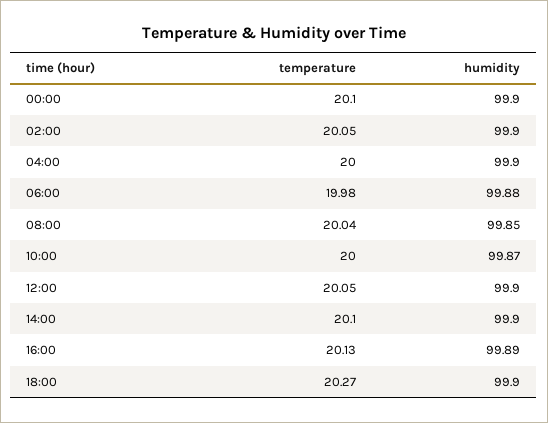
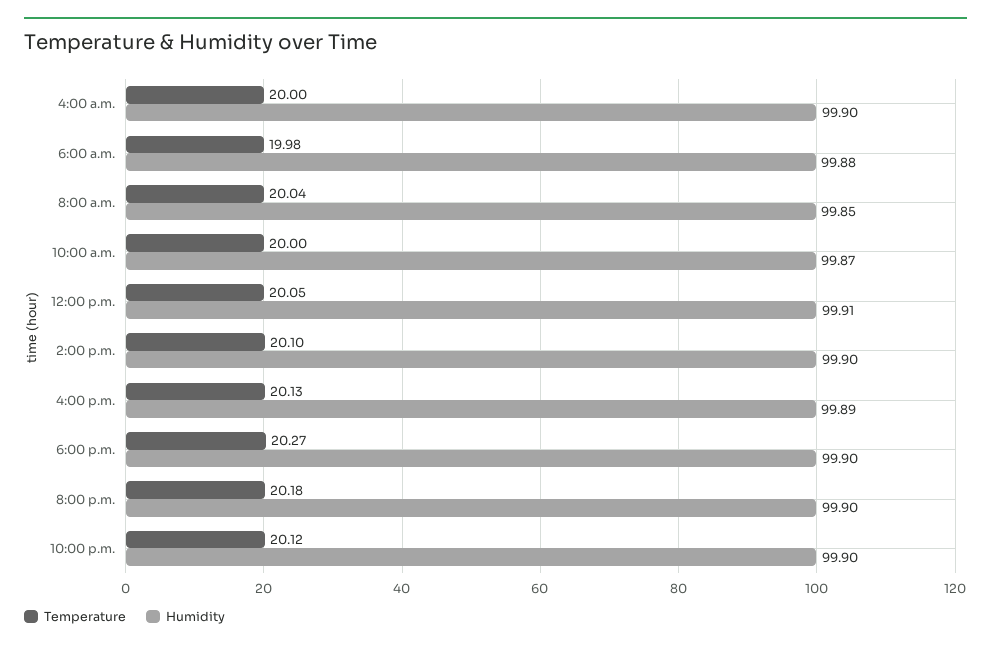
temperature, 00:00: 20.1 -> none
humidity, 00:00: 99.9 -> none
temperature, 02:00: 20.05 -> none
humidity, 02:00: 99.9 -> none
humidity, 12:00: 99.9 -> 99.91
temperature, 8:00 p.m.: none -> 20.18
humidity, 8:00 p.m.: none -> 99.9
temperature, 10:00 p.m.: none -> 20.12
humidity, 10:00 p.m.: none -> 99.9

